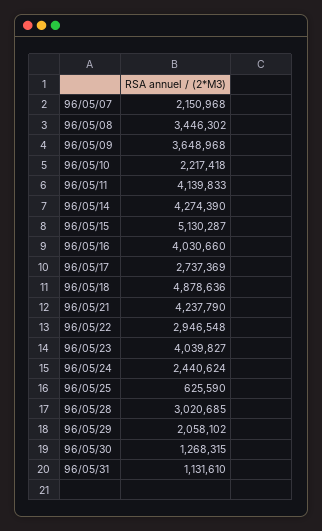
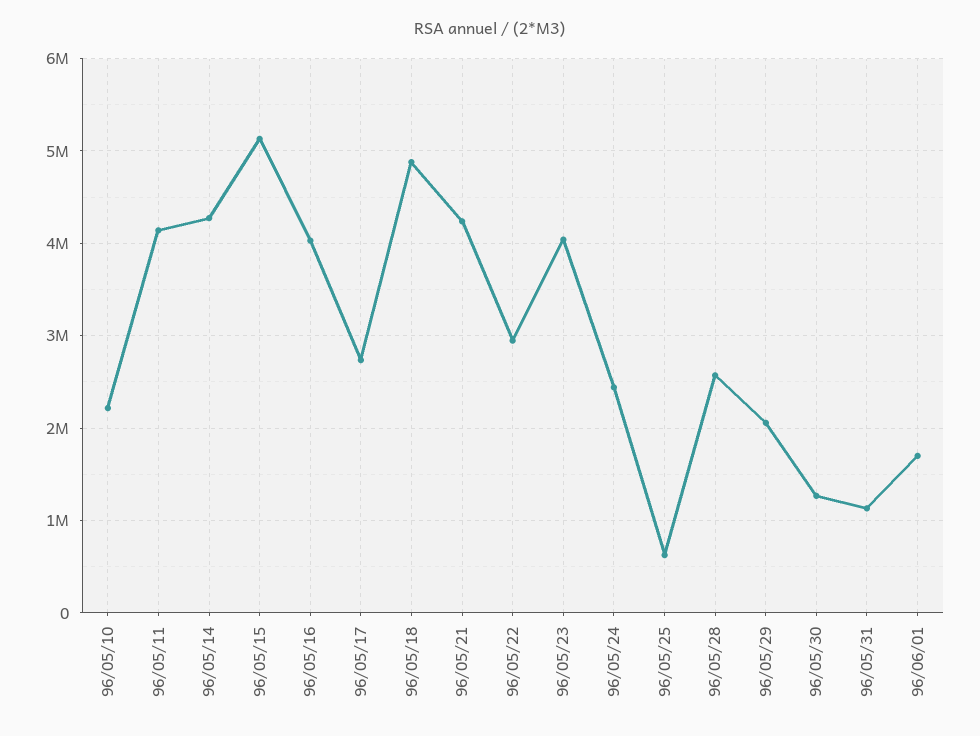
96/05/07: 2150968 -> none
96/05/08: 3446302 -> none
96/05/09: 3648968 -> none
96/05/28: 3020685 -> 2600000
96/06/01: none -> 1700000

